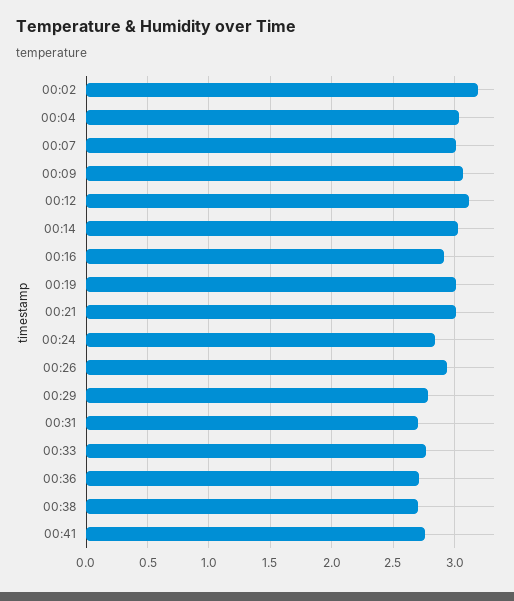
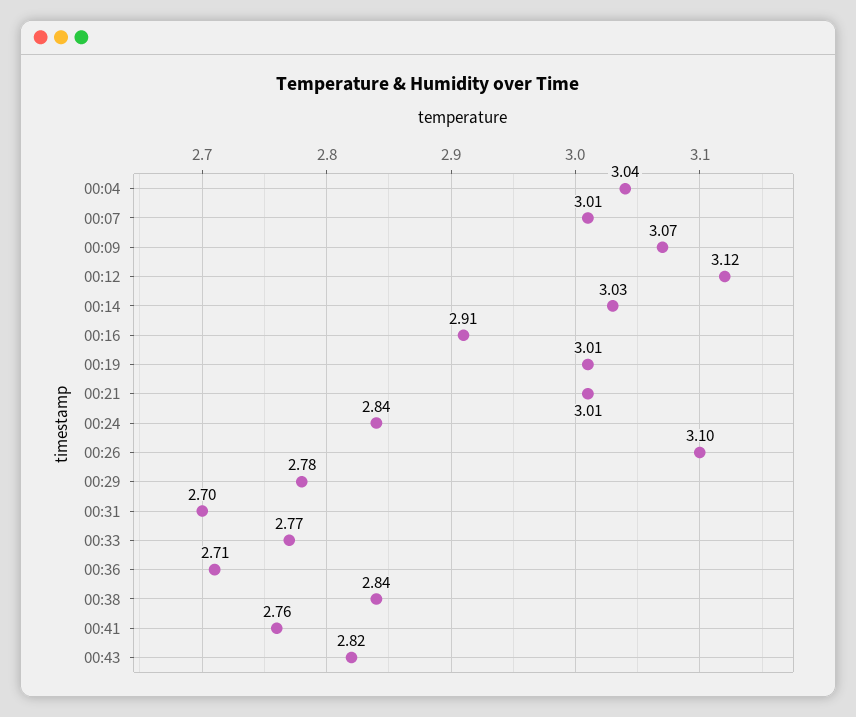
00:02: 3.2 -> none
00:26: 2.95 -> 3.1
00:38: 2.7 -> 2.84
00:43: none -> 2.82

